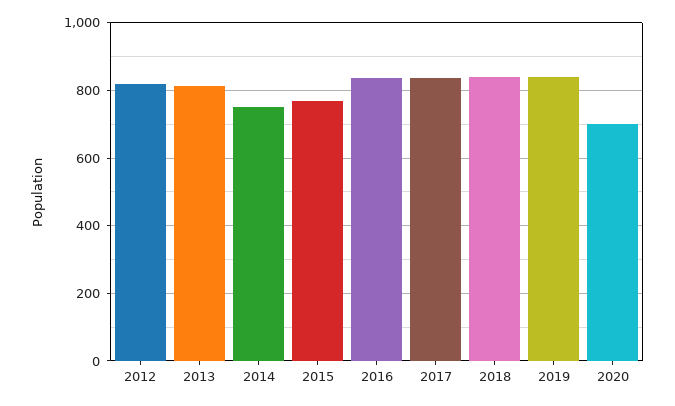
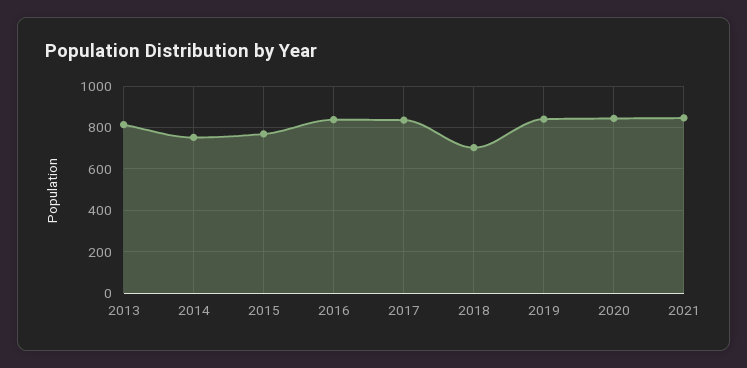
2012: 820 -> none
2018: 840 -> 700
2020: 700 -> 850
2021: none -> 850

